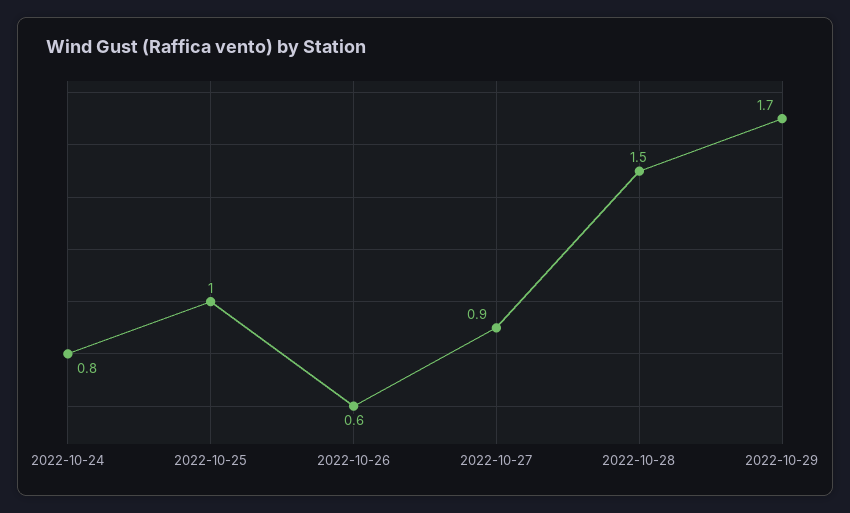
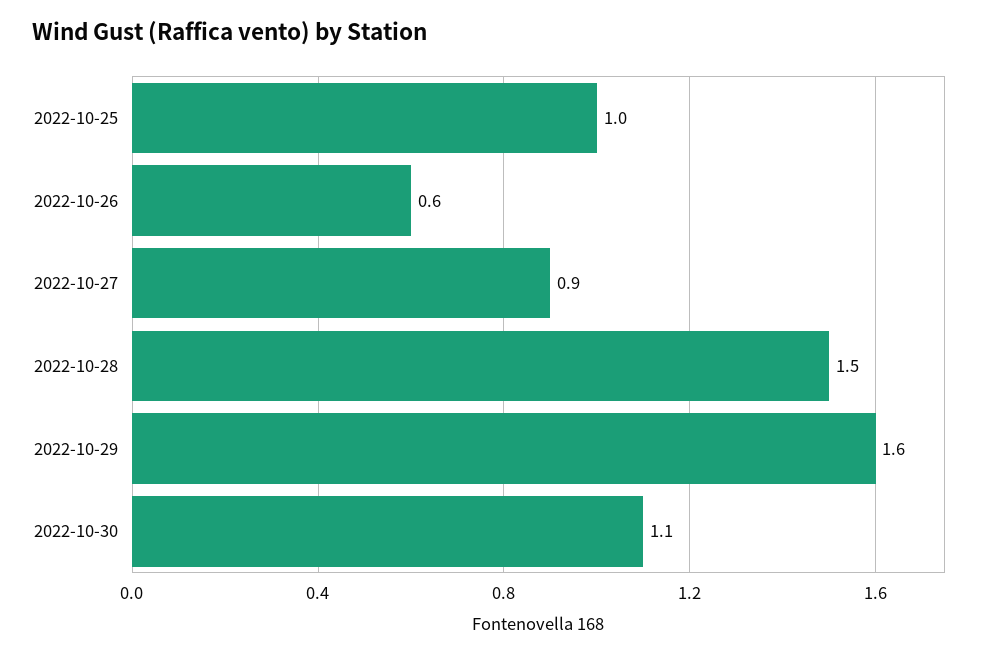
2022-10-24: 0.8 -> none
2022-10-29: 1.7 -> 1.6
2022-10-30: none -> 1.1

